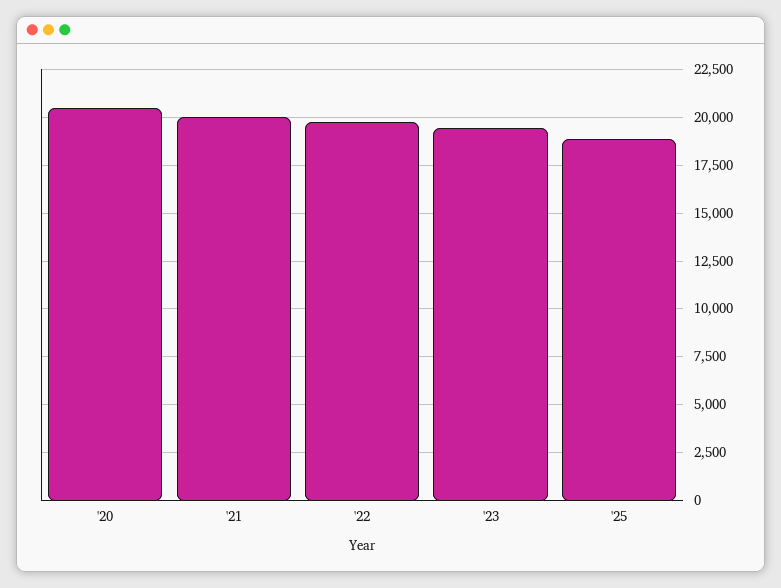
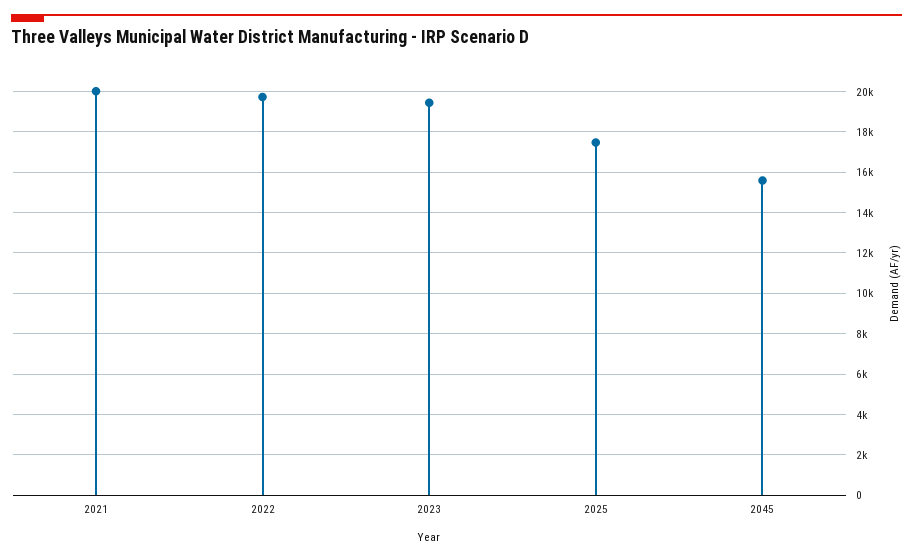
'20: 20500 -> none
'25: 19000 -> 17500
2045: none -> 15500

